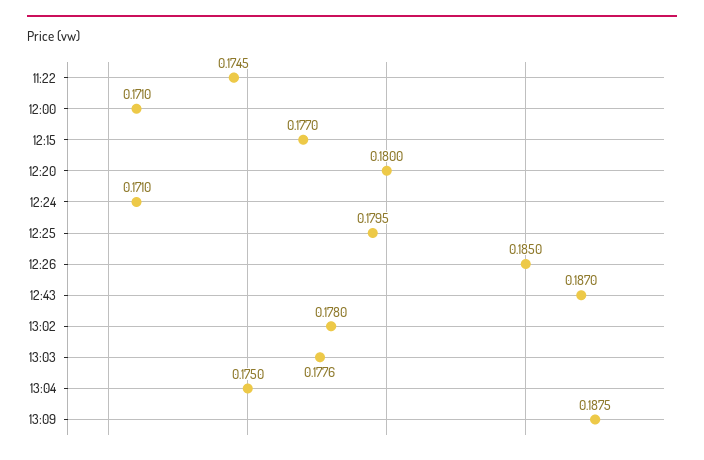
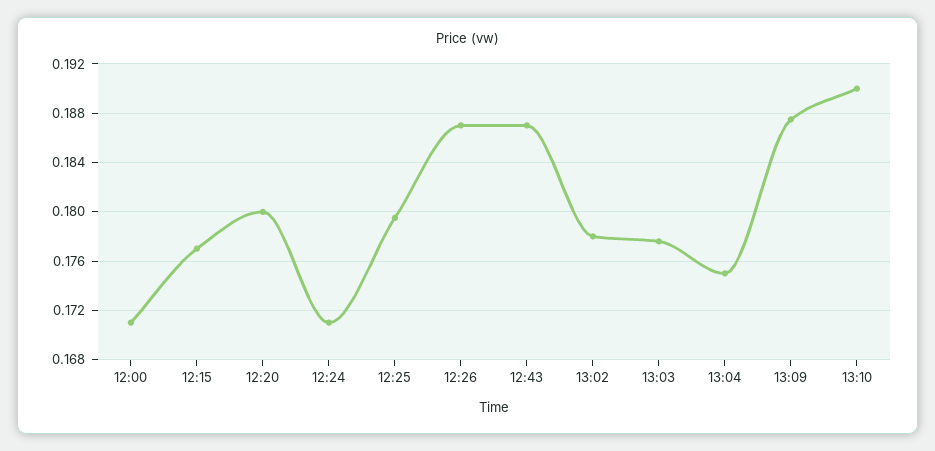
11:22: 0.1745 -> none
12:26: 0.185 -> 0.187
13:10: none -> 0.19

